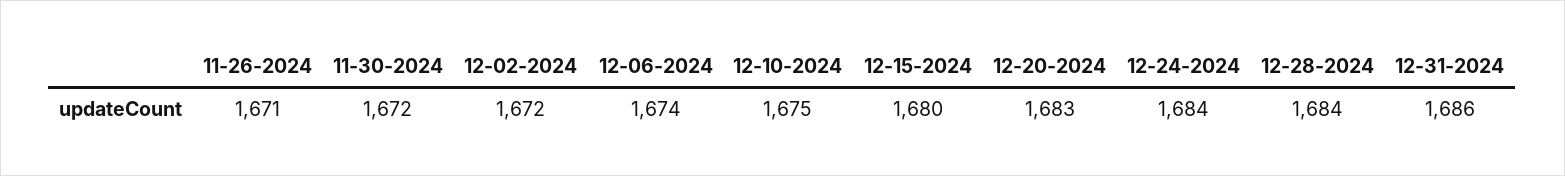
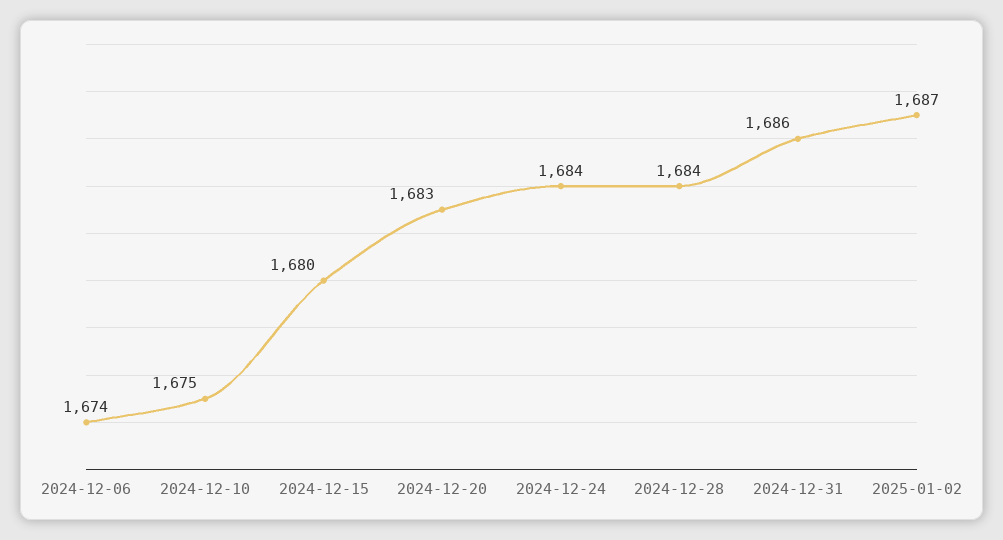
11-26-2024: 1671 -> none
11-30-2024: 1672 -> none
12-02-2024: 1672 -> none
2025-01-02: none -> 1687

